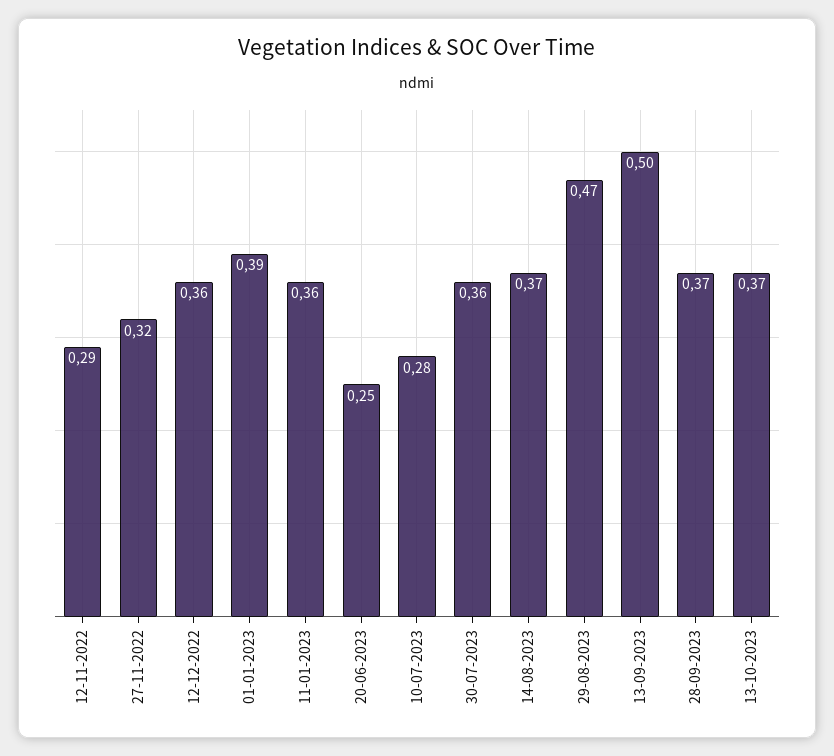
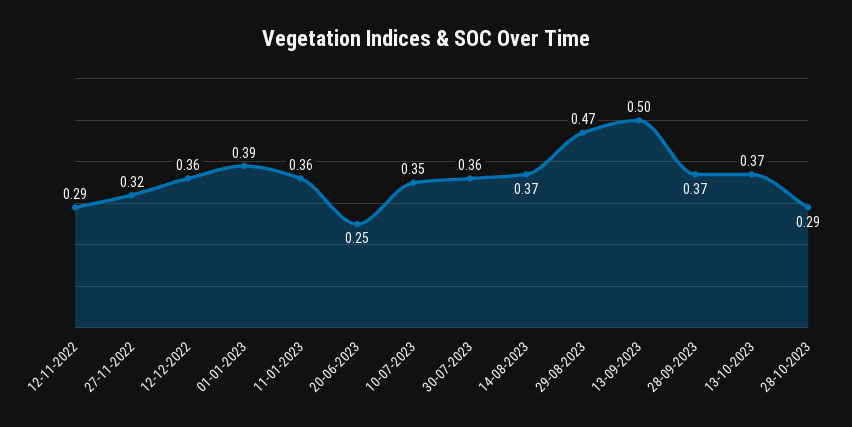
10-07-2023: 0.28 -> 0.35
28-10-2023: none -> 0.29

